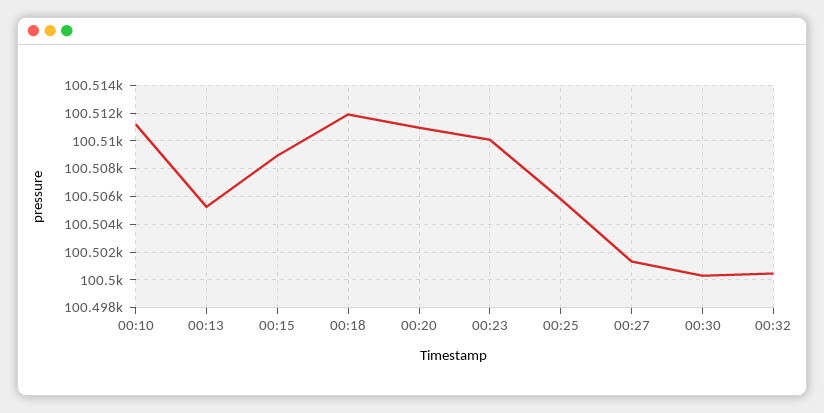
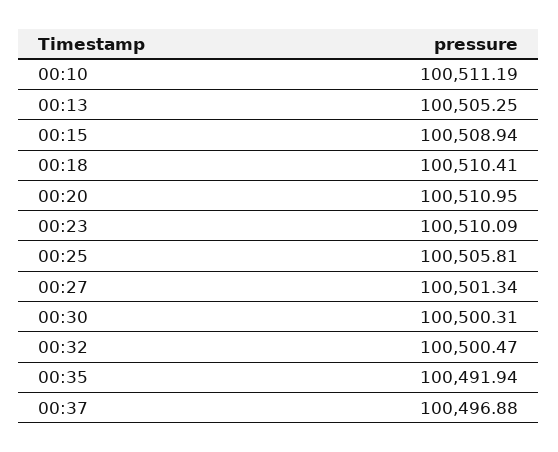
00:18: 100512 -> 100510.41
00:35: none -> 100491.94
00:37: none -> 100496.88

